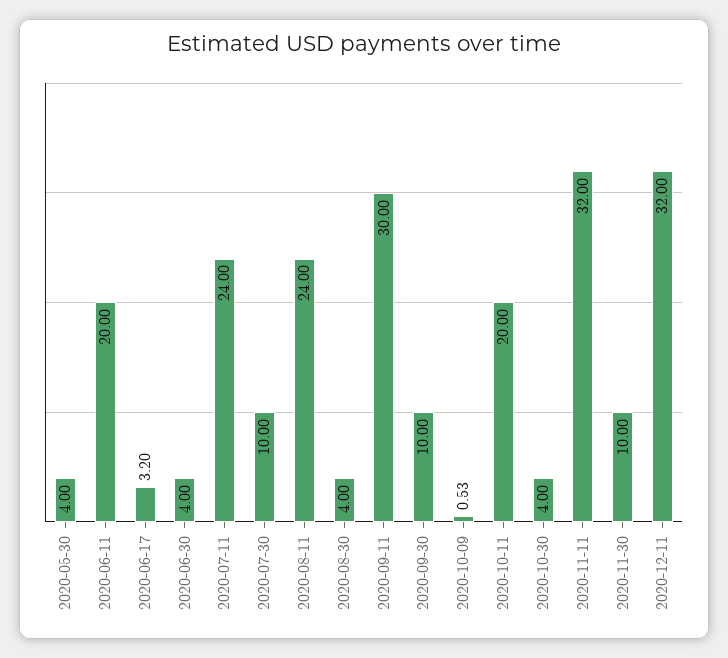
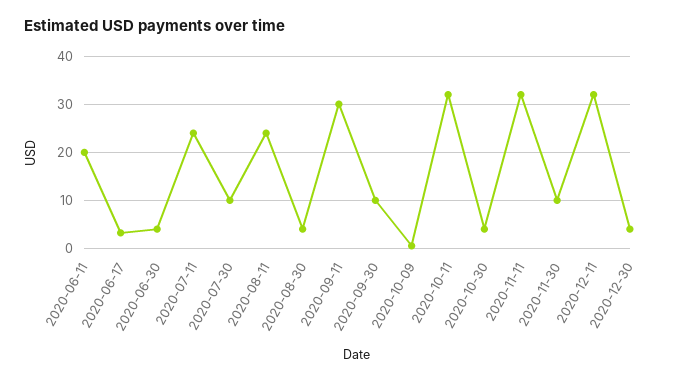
2020-05-30: 4 -> none
2020-10-11: 20 -> 32
2020-12-30: none -> 4

